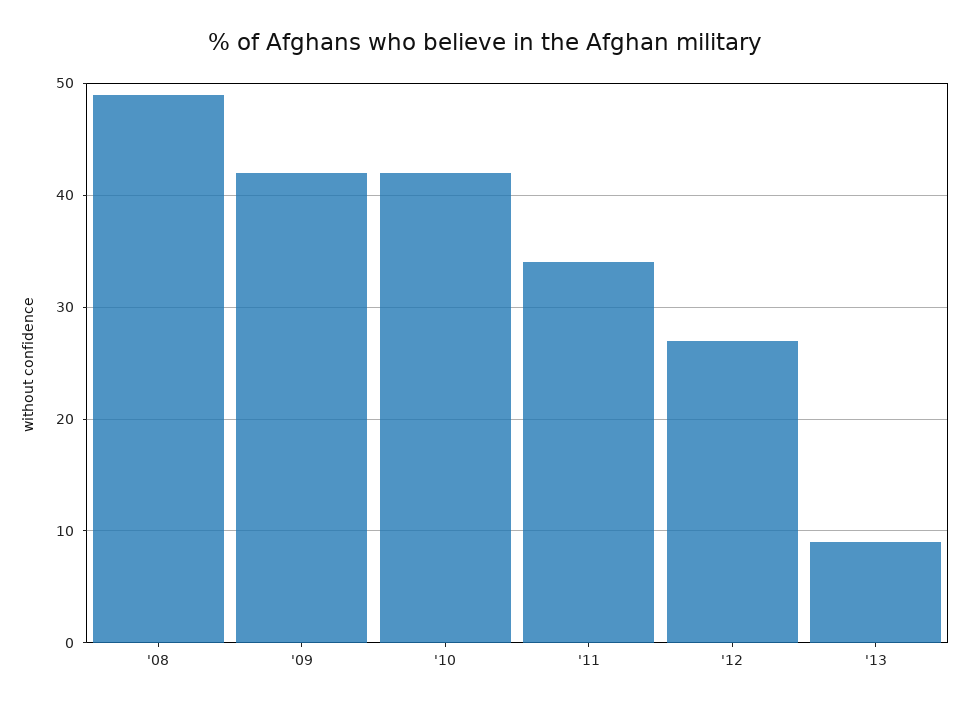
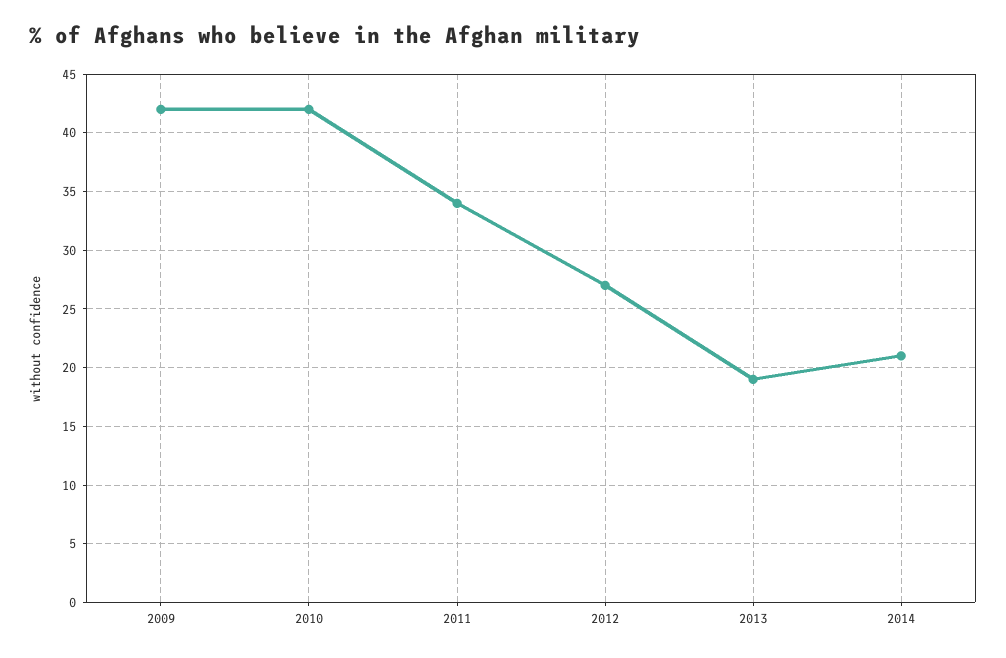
'08: 49 -> none
'13: 9 -> 19
2014: none -> 21

